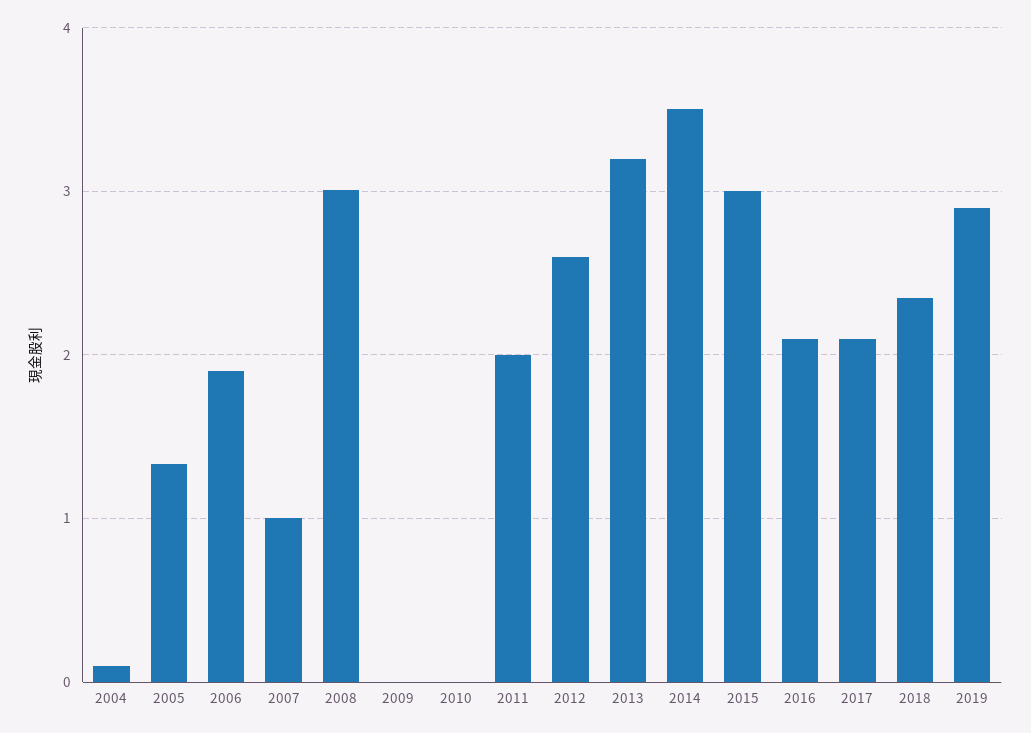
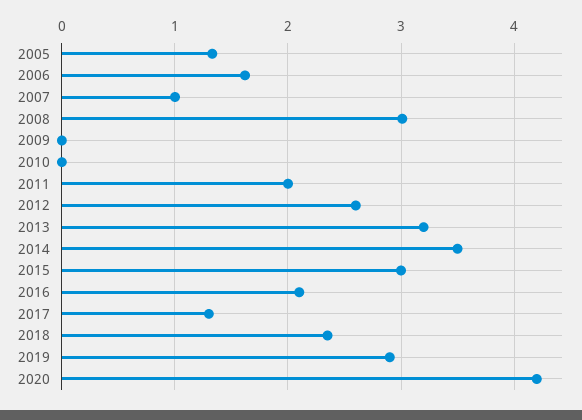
2004: 0.1 -> none
2006: 1.9 -> 1.6
2017: 2.1 -> 1.3
2020: none -> 4.2

